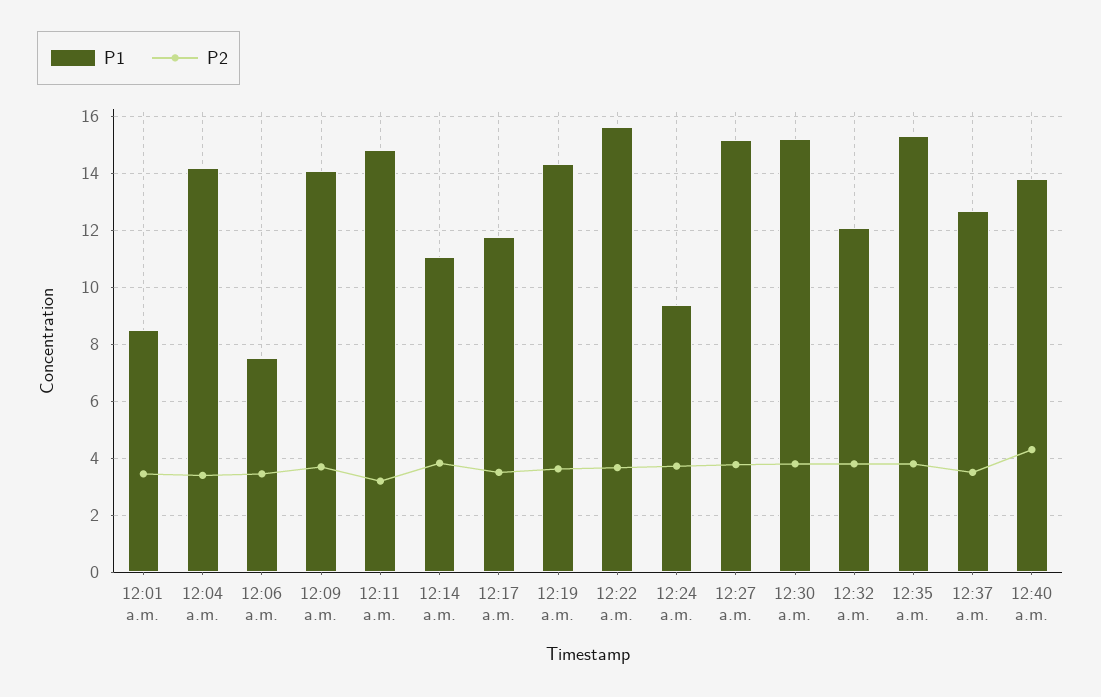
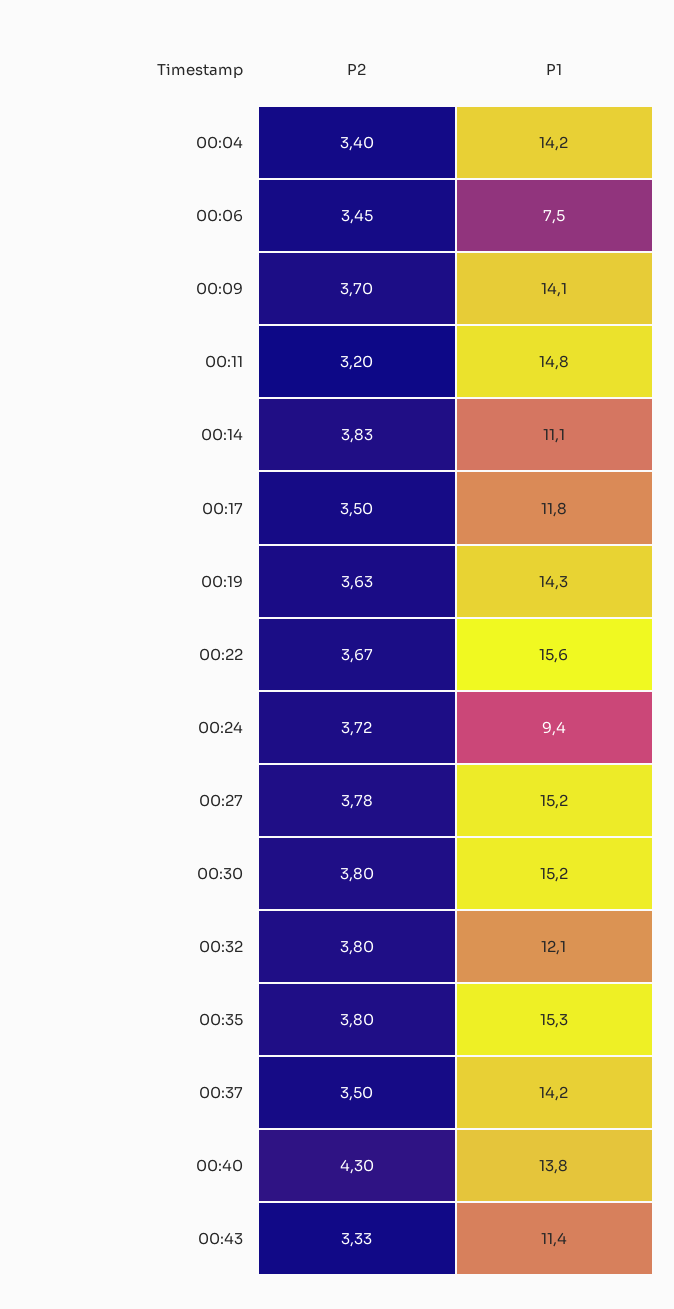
P1, 12:01 a.m.: 8.5 -> none
P2, 12:01 a.m.: 3.5 -> none
P1, 12:37 a.m.: 12.75 -> 14.2
P2, 00:43: none -> 3.33
P1, 00:43: none -> 11.4

